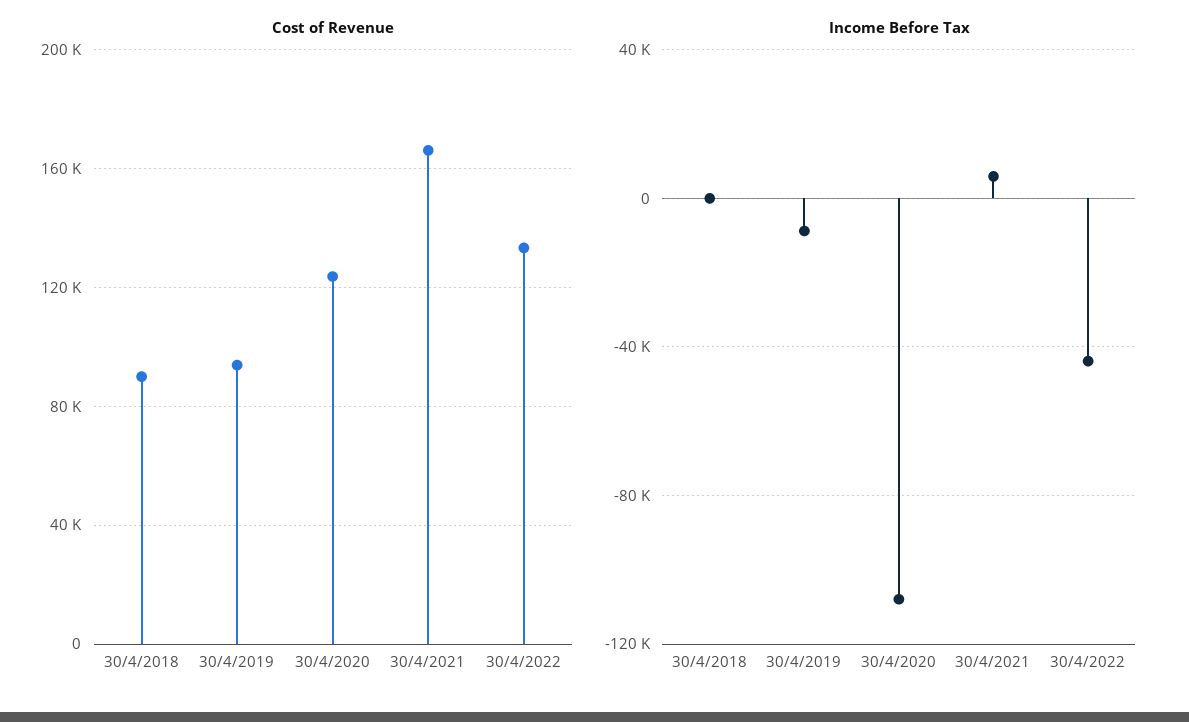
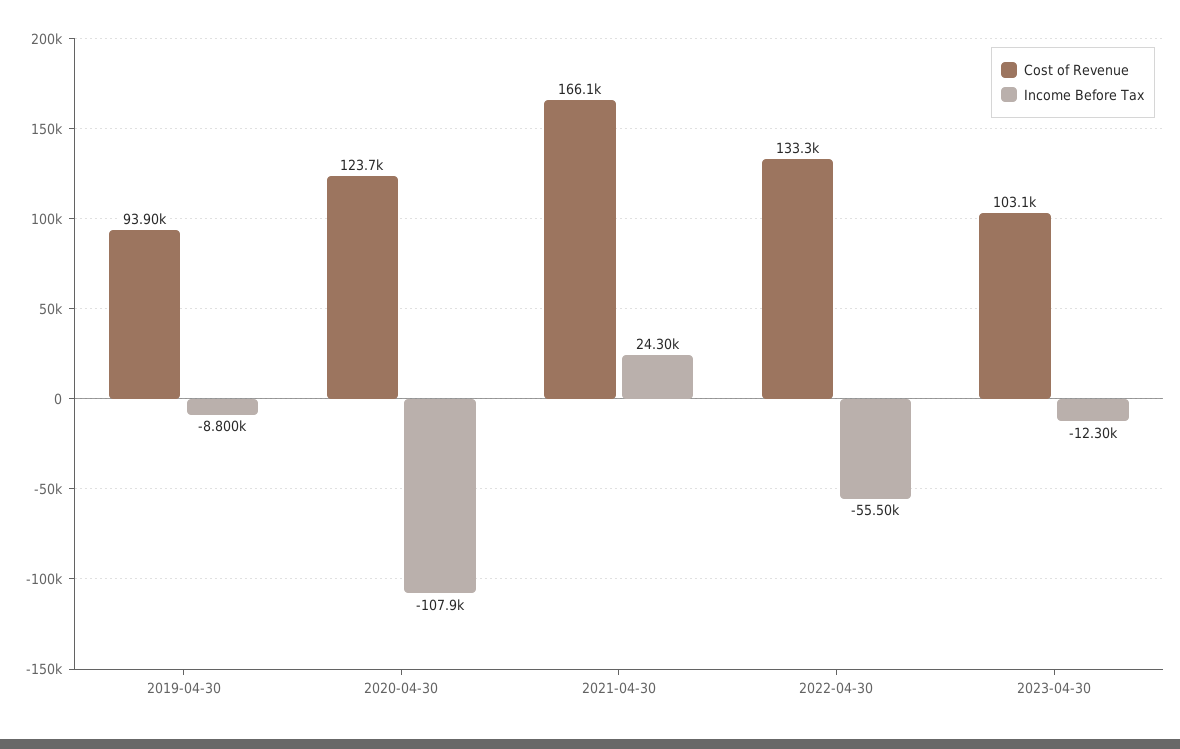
Cost of Revenue, 30/4/2018: 90000 -> none
Income Before Tax, 30/4/2018: 0 -> none
Income Before Tax, 30/4/2021: 5000 -> 24300
Income Before Tax, 30/4/2022: -45000 -> -55500
Cost of Revenue, 2023-04-30: none -> 103100
Income Before Tax, 2023-04-30: none -> -12300

